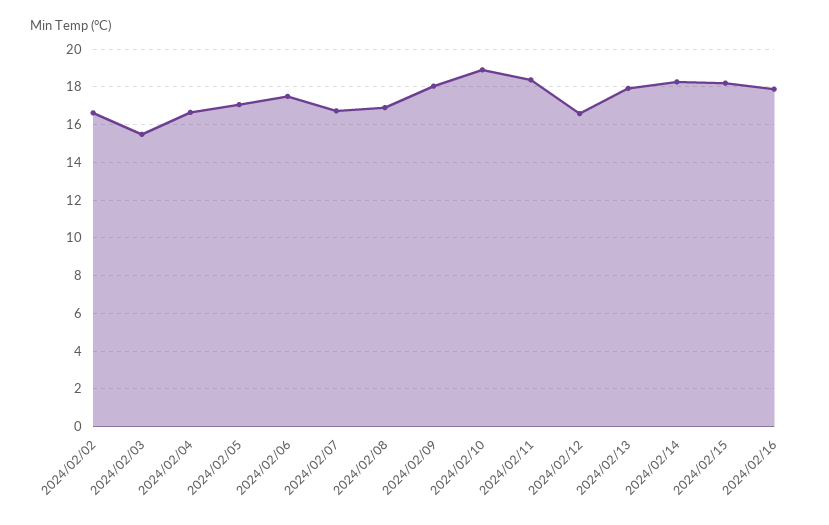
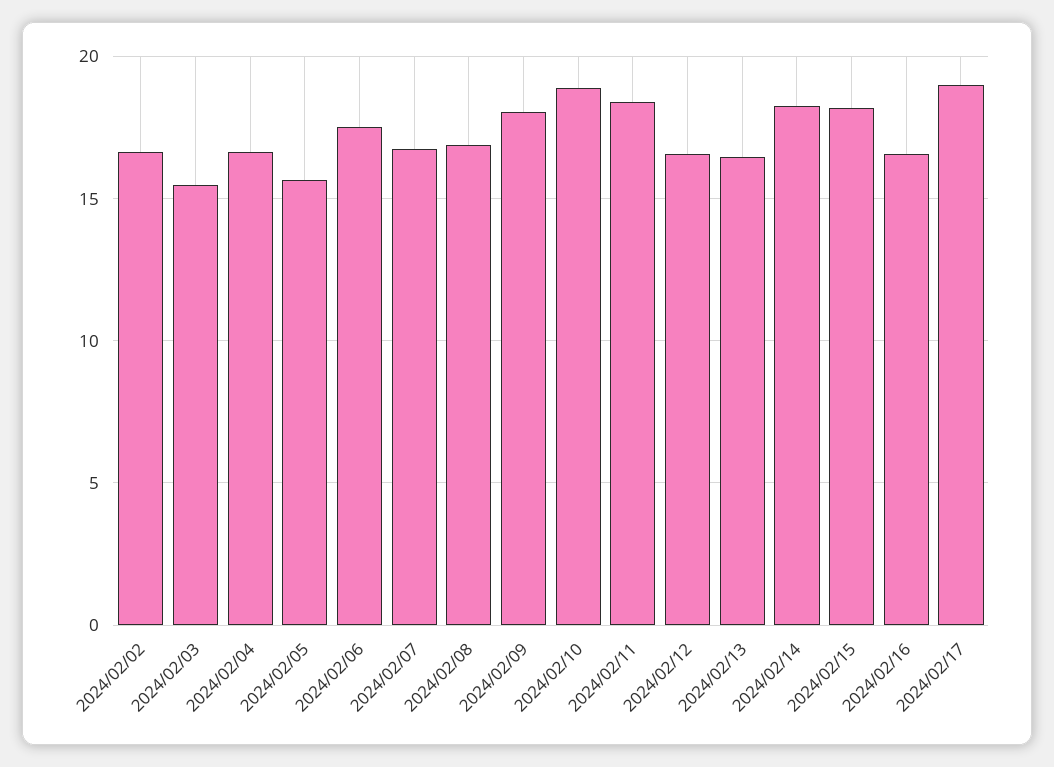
2024/02/05: 17 -> 15.5
2024/02/13: 18 -> 16.5
2024/02/16: 18 -> 16.5
2024/02/17: none -> 19

